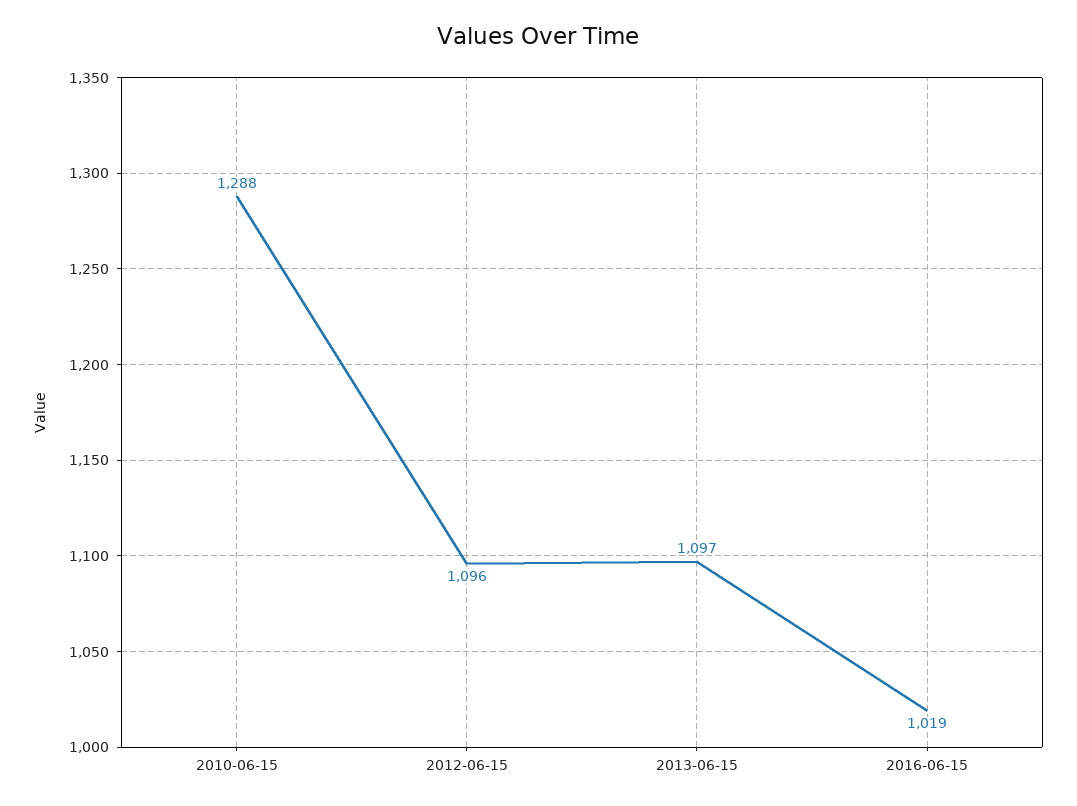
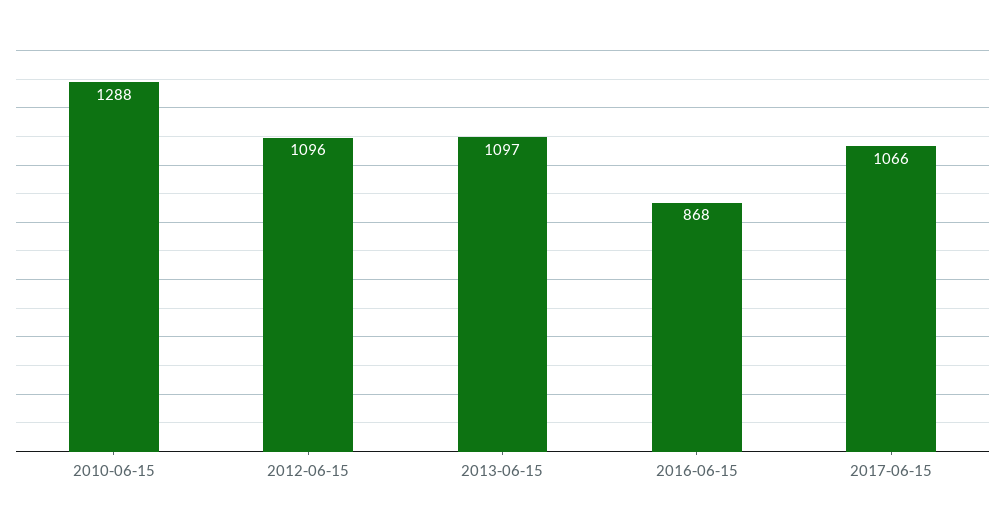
2016-06-15: 1019 -> 868
2017-06-15: none -> 1066

